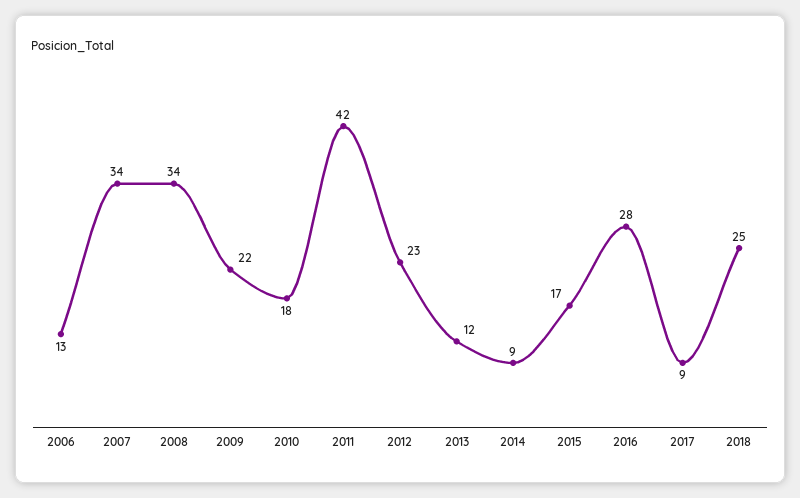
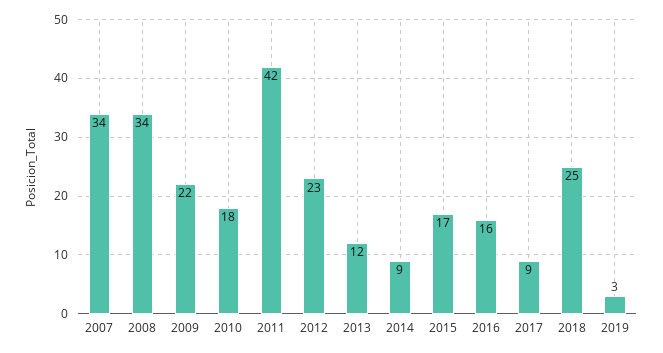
2006: 13 -> none
2016: 28 -> 16
2019: none -> 3

